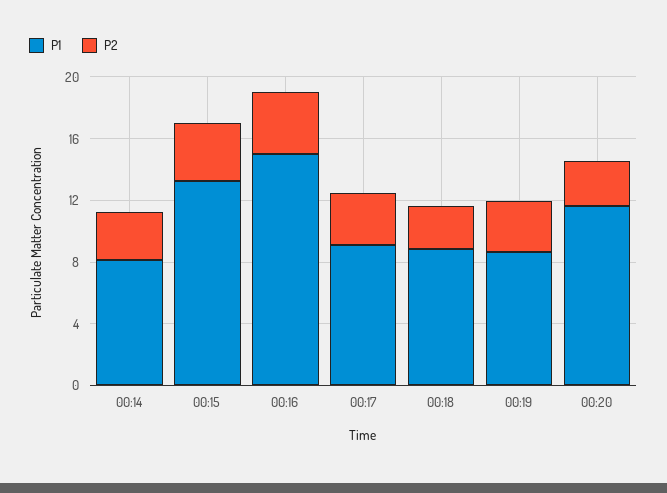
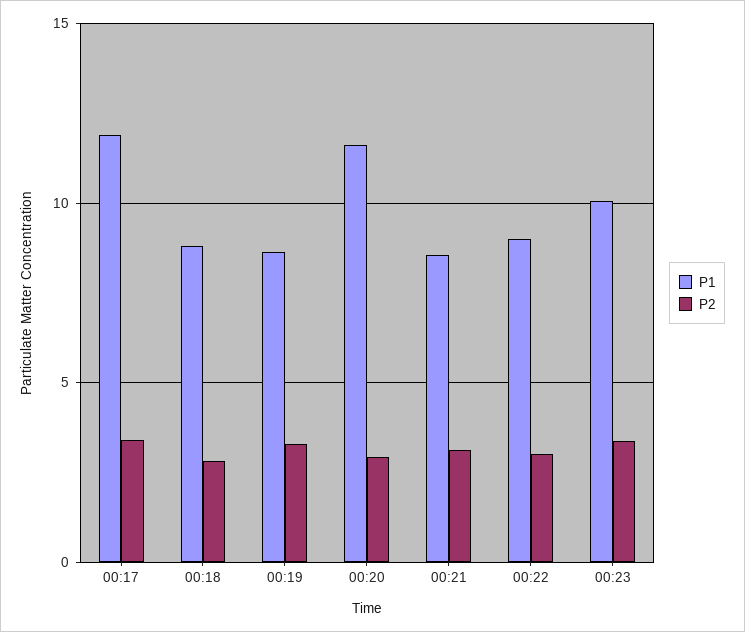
P1, 00:14: 8 -> none
P2, 00:14: 3 -> none
P1, 00:15: 13 -> none
P2, 00:15: 4 -> none
P1, 00:16: 15 -> none
P2, 00:16: 4 -> none
P1, 00:17: 9 -> 12
P1, 00:21: none -> 8.5
P2, 00:21: none -> 3
P1, 00:22: none -> 9
P2, 00:22: none -> 3
P1, 00:23: none -> 10
P2, 00:23: none -> 3.5

